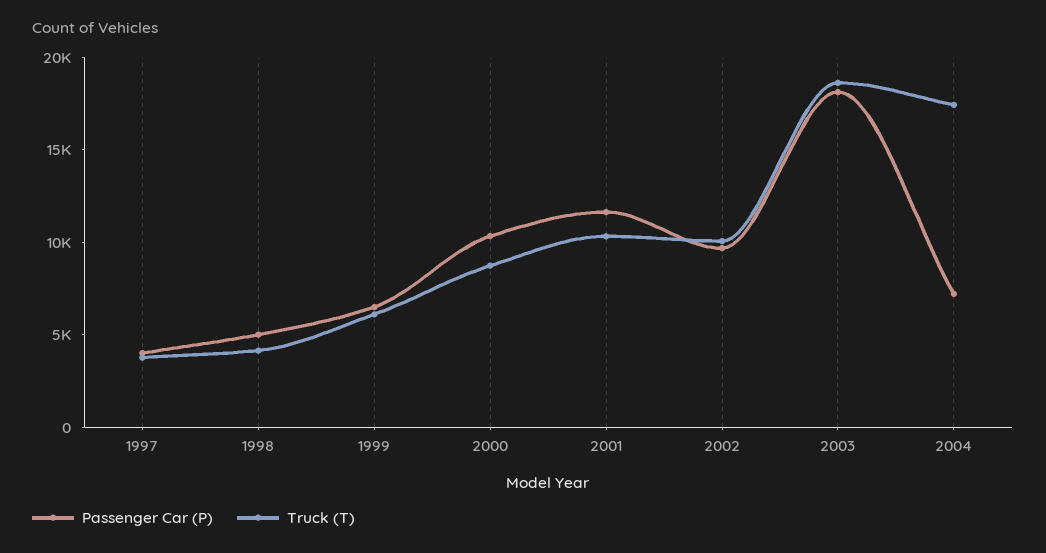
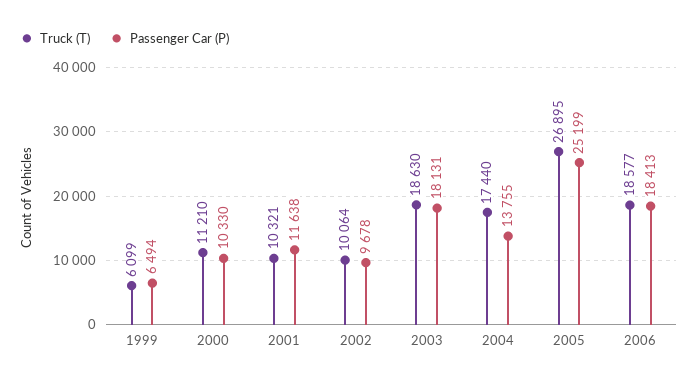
Passenger Car (P), 1997: 4000 -> none
Truck (T), 1997: 4000 -> none
Passenger Car (P), 1998: 5000 -> none
Truck (T), 1998: 4000 -> none
Truck (T), 2000: 9000 -> 11210
Passenger Car (P), 2004: 7000 -> 13755
Truck (T), 2005: none -> 26895
Passenger Car (P), 2005: none -> 25199
Truck (T), 2006: none -> 18577
Passenger Car (P), 2006: none -> 18413

